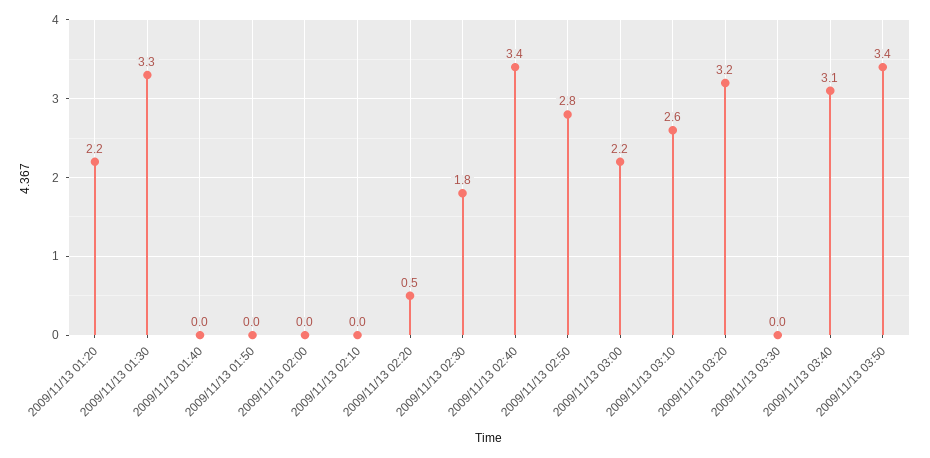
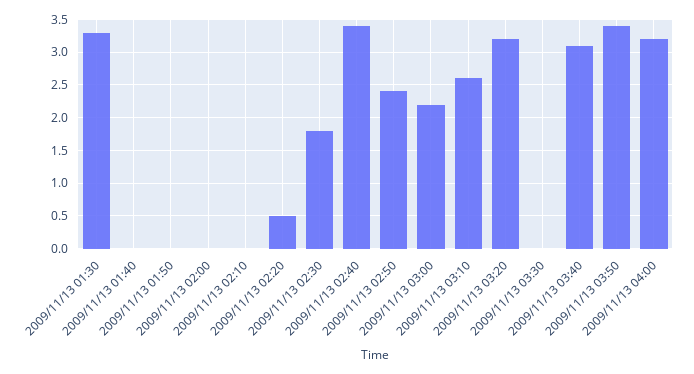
2009/11/13 01:20: 2.2 -> none
2009/11/13 02:50: 2.8 -> 2.4
2009/11/13 04:00: none -> 3.2

